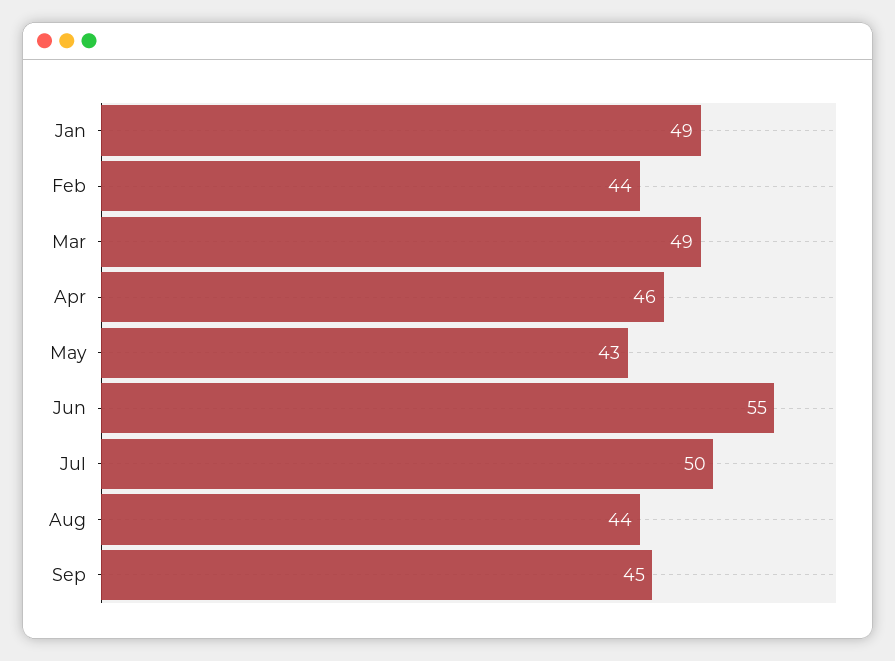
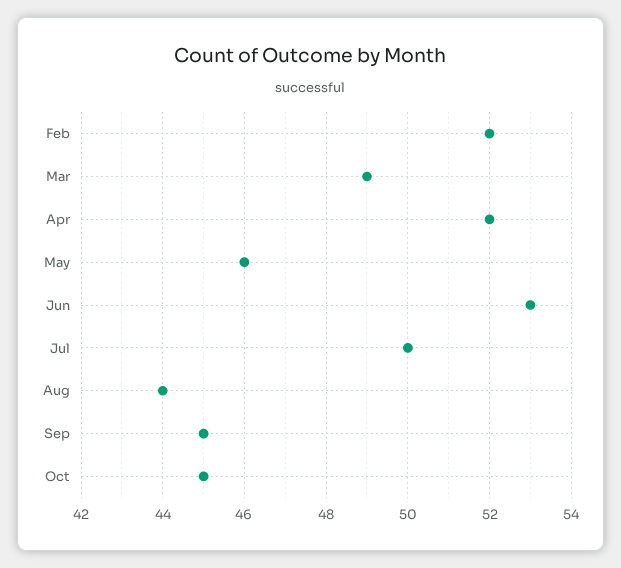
Jan: 49 -> none
Feb: 44 -> 52
Apr: 46 -> 52
May: 43 -> 46
Jun: 55 -> 53
Oct: none -> 45

